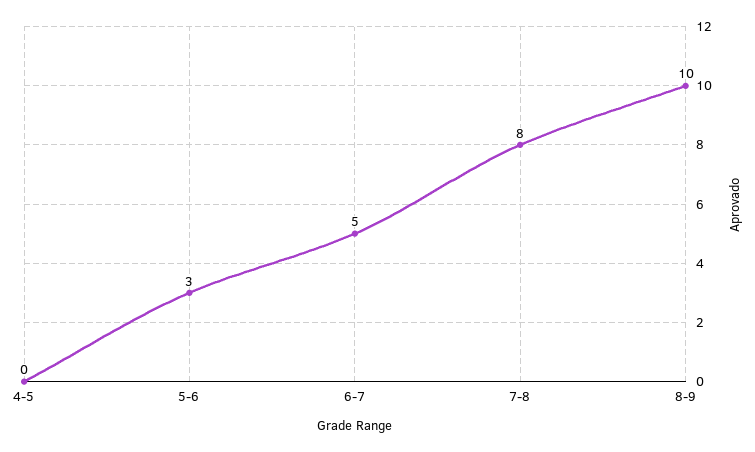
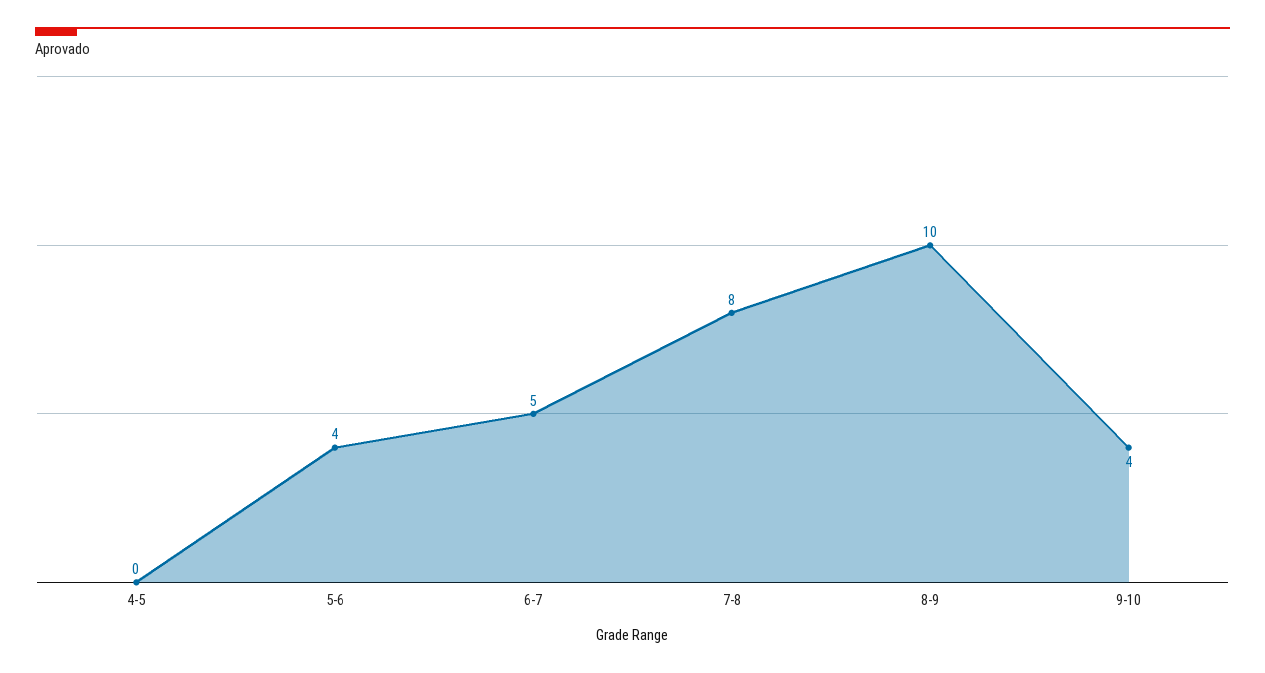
5-6: 3 -> 4
9-10: none -> 4

